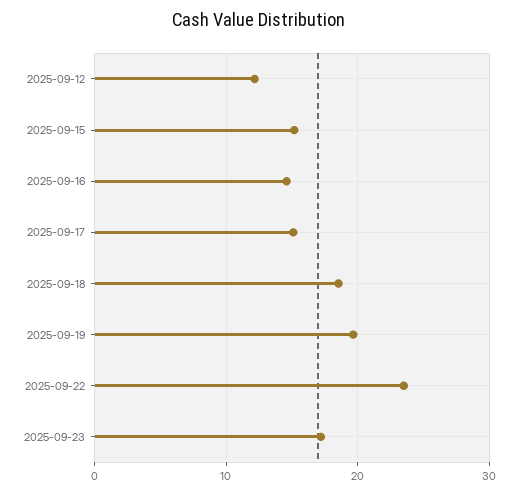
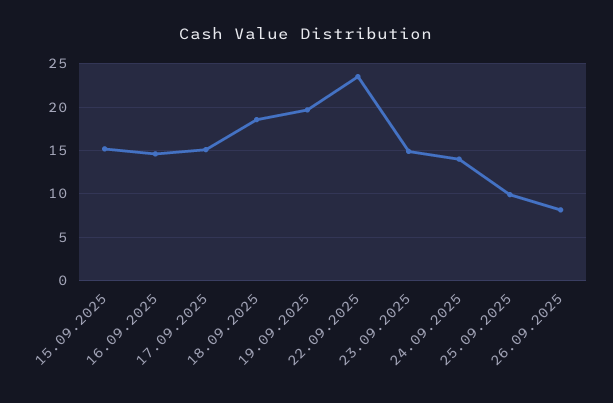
2025-09-12: 12 -> none
2025-09-23: 17 -> 15
24.09.2025: none -> 14
25.09.2025: none -> 10
26.09.2025: none -> 8

